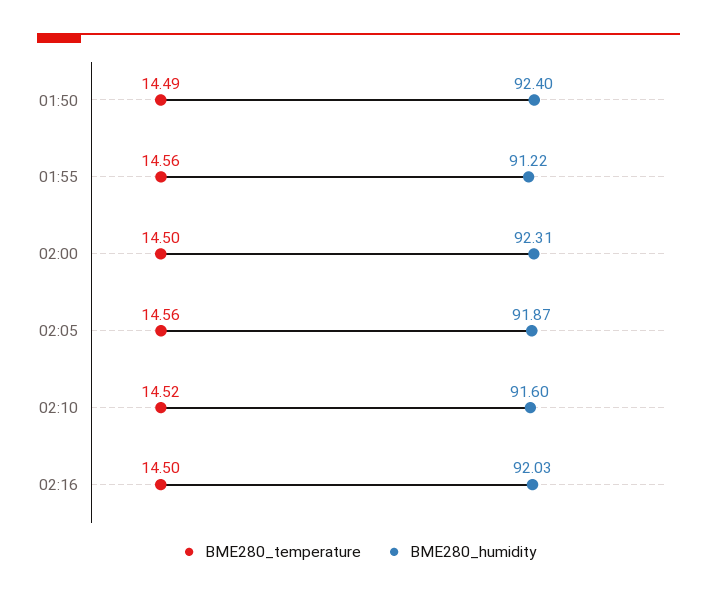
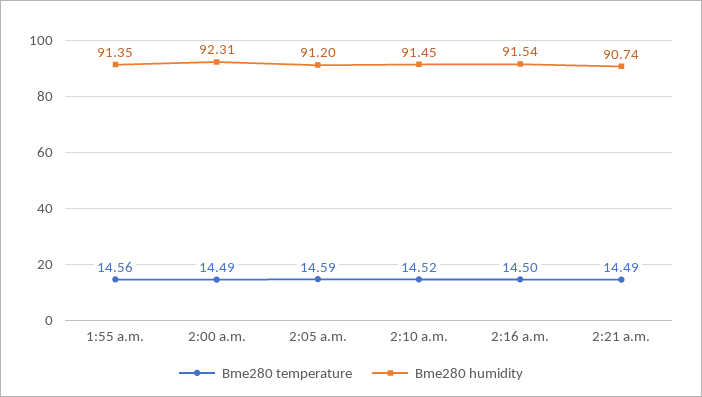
BME280_temperature, 01:50: 14.49 -> none
BME280_humidity, 01:50: 92.4 -> none
BME280_humidity, 01:55: 91.22 -> 91.35
BME280_temperature, 02:00: 14.5 -> 14.49
BME280_temperature, 02:05: 14.56 -> 14.59
BME280_humidity, 02:05: 91.87 -> 91.2
BME280_humidity, 02:10: 91.6 -> 91.45
BME280_humidity, 02:16: 92.03 -> 91.54
BME280_temperature, 2:21 a.m.: none -> 14.49
BME280_humidity, 2:21 a.m.: none -> 90.74

